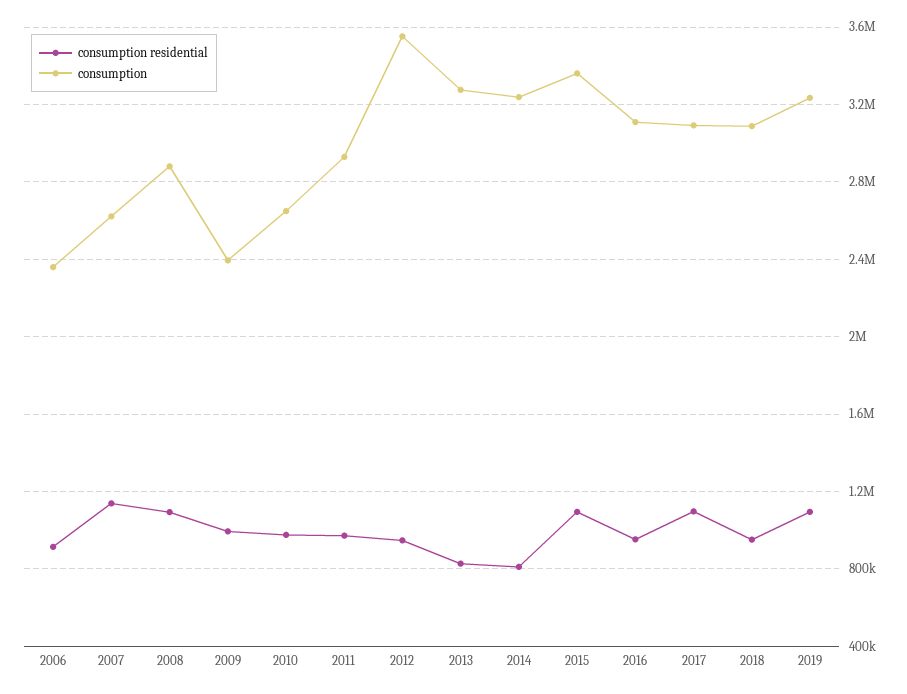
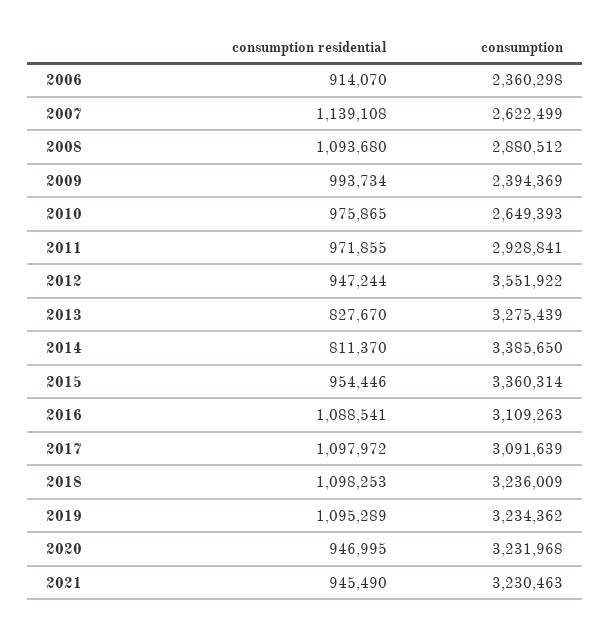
consumption, 2014: 3250000 -> 3385650
consumption residential, 2015: 1100000 -> 954446
consumption residential, 2016: 950000 -> 1088541
consumption residential, 2018: 950000 -> 1098253
consumption, 2018: 3100000 -> 3236009
consumption residential, 2020: none -> 946995
consumption, 2020: none -> 3231968
consumption residential, 2021: none -> 945490
consumption, 2021: none -> 3230463

